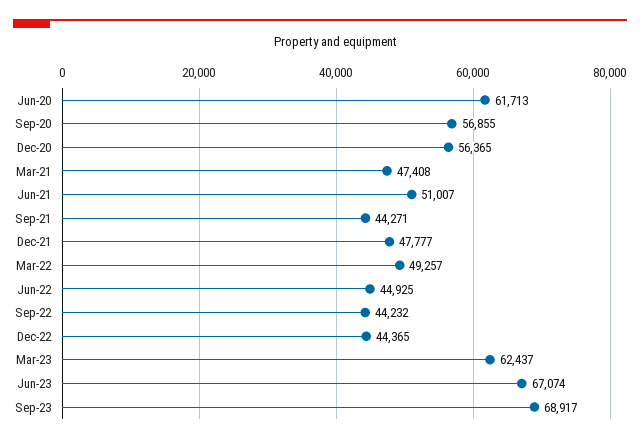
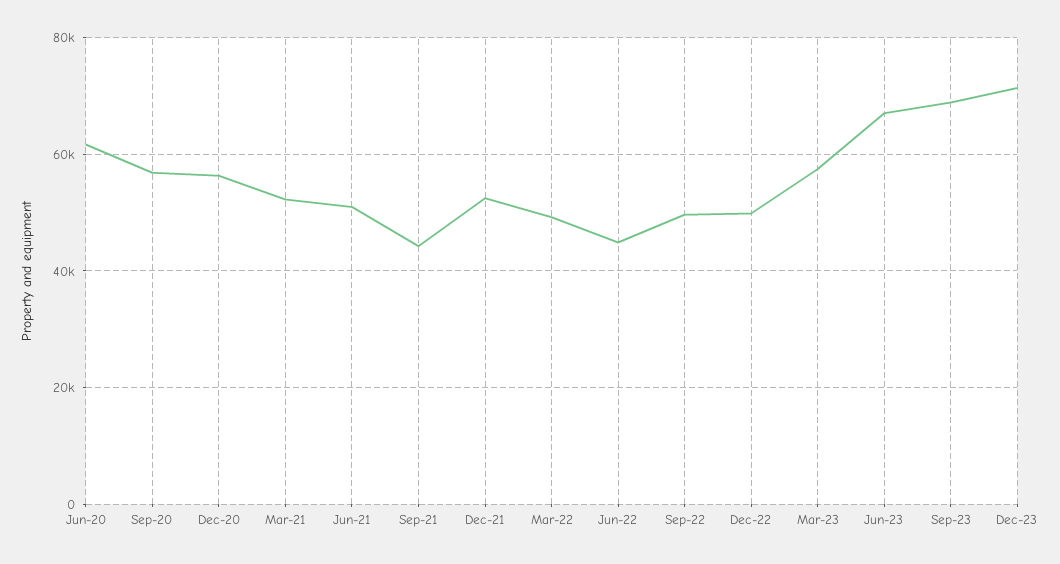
Mar-21: 47408 -> 52000
Dec-21: 47777 -> 52000
Sep-22: 44232 -> 50000
Dec-22: 44365 -> 50000
Mar-23: 62437 -> 58000
Dec-23: none -> 72000

